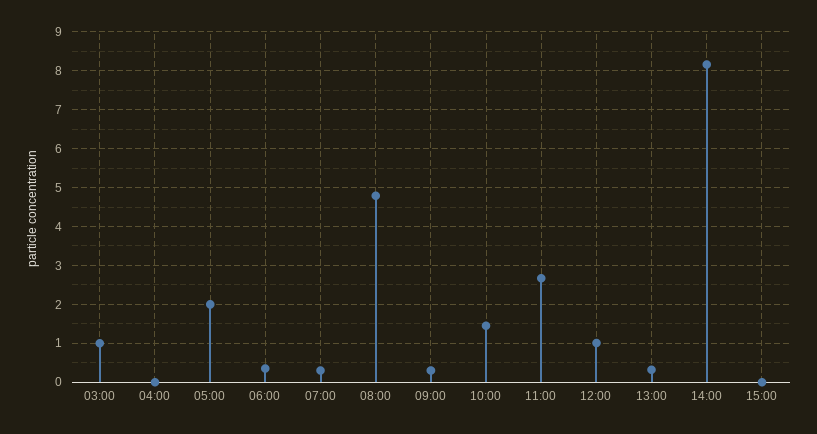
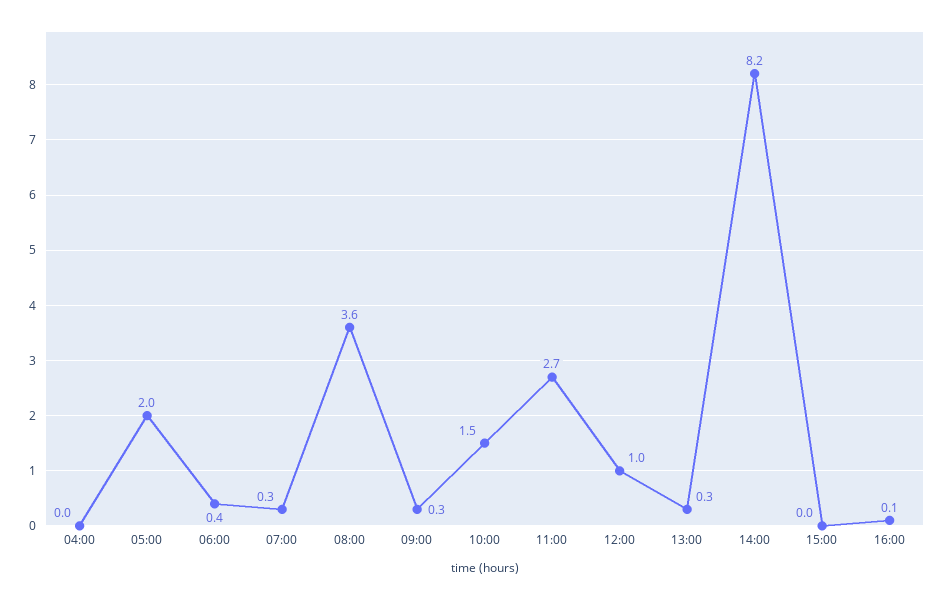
03:00: 1 -> none
08:00: 4.8 -> 3.6
16:00: none -> 0.1

